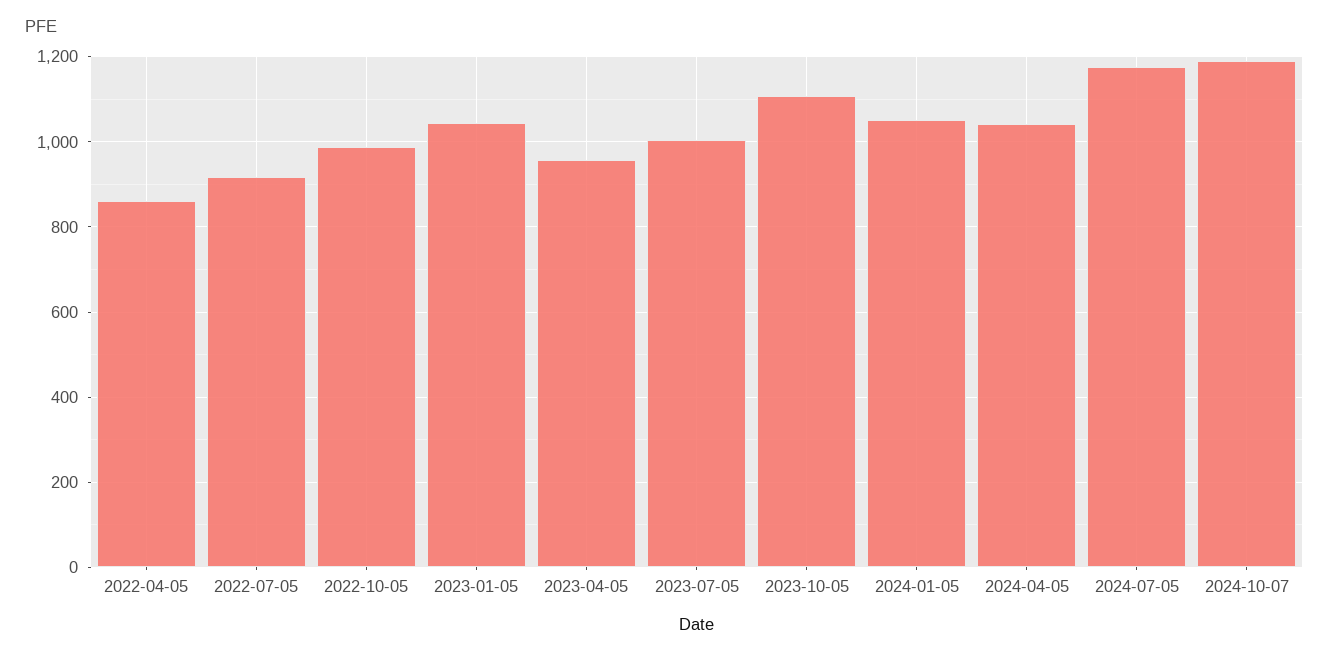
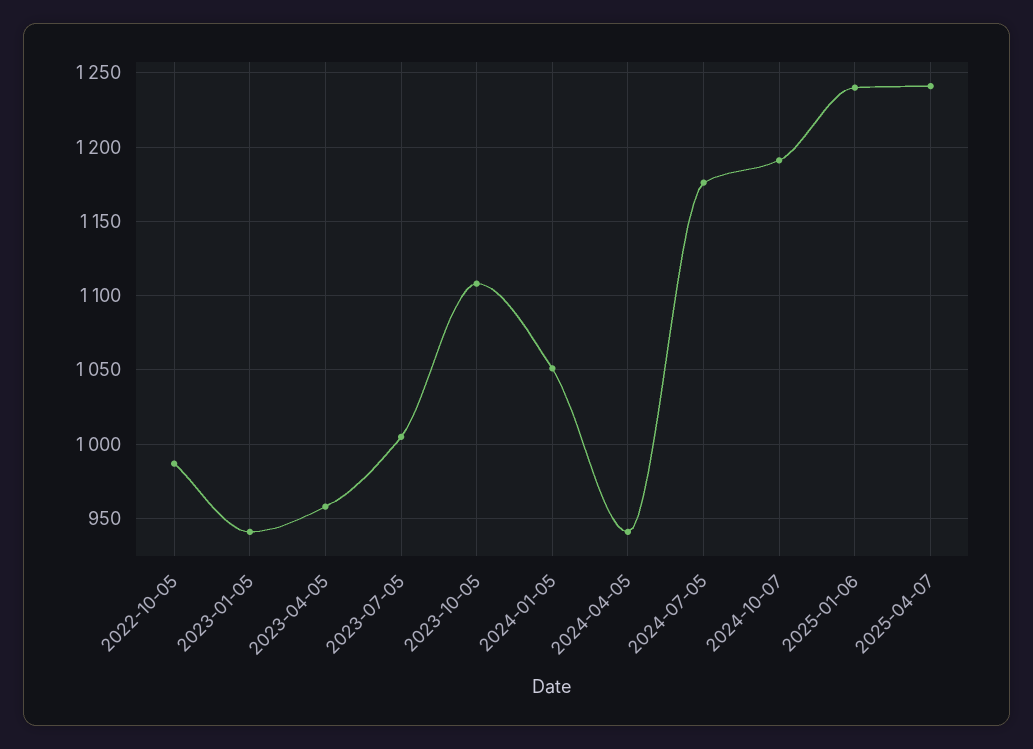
2022-04-05: 860 -> none
2022-07-05: 920 -> none
2023-01-05: 1040 -> 940
2024-04-05: 1040 -> 940
2025-01-06: none -> 1240
2025-04-07: none -> 1240

